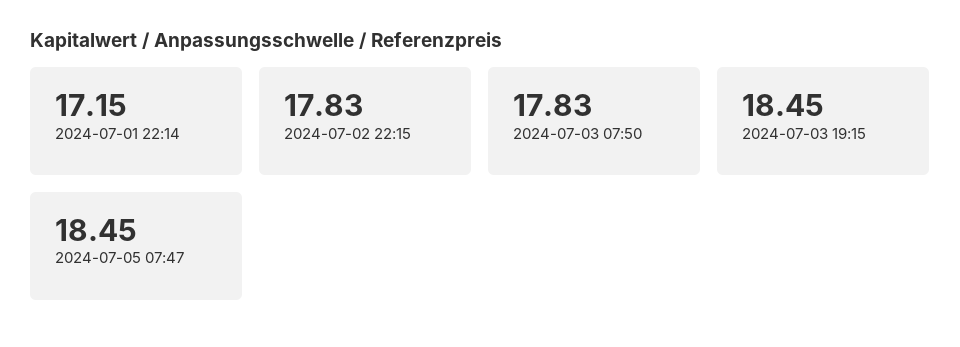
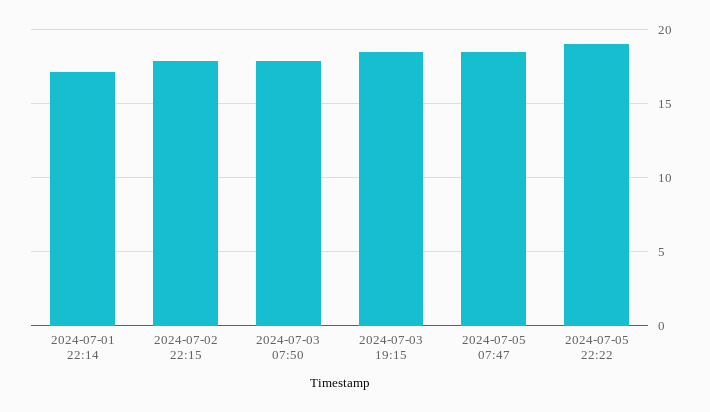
2024-07-05 22:22: none -> 19

